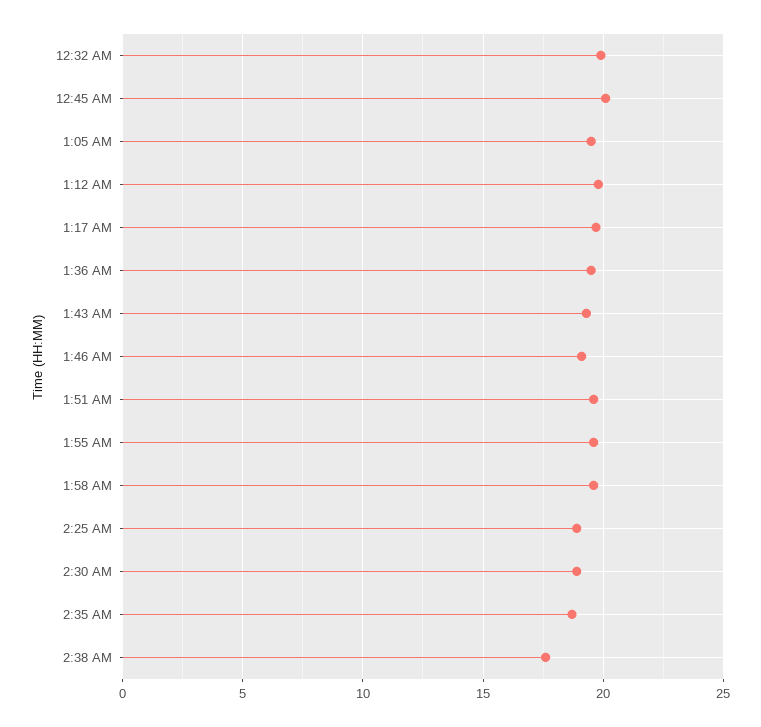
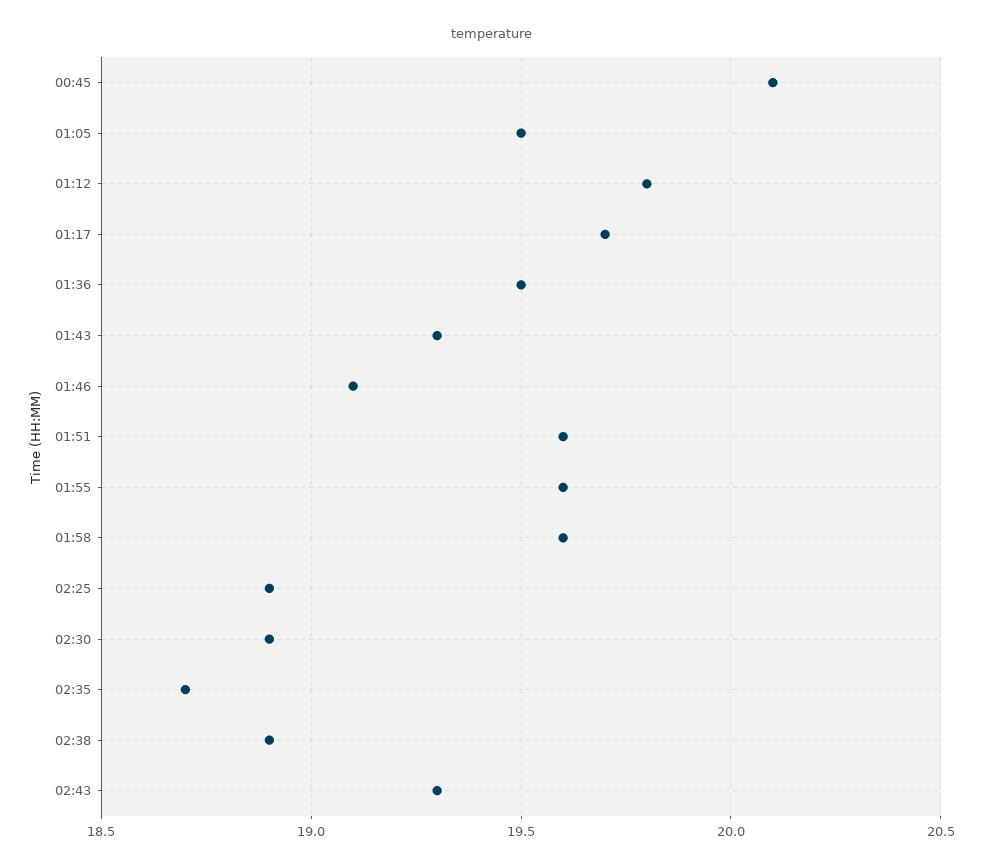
12:32 AM: 20 -> none
2:38 AM: 17.5 -> 18.9
02:43: none -> 19.3

